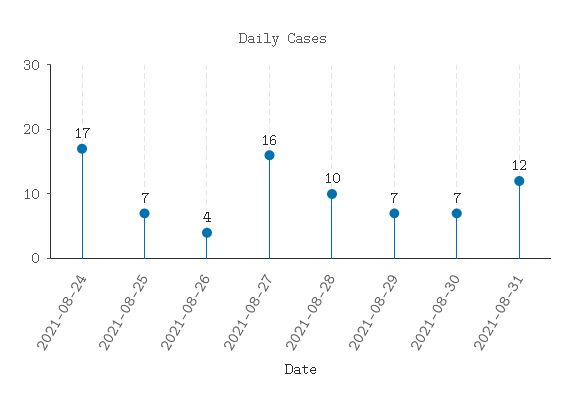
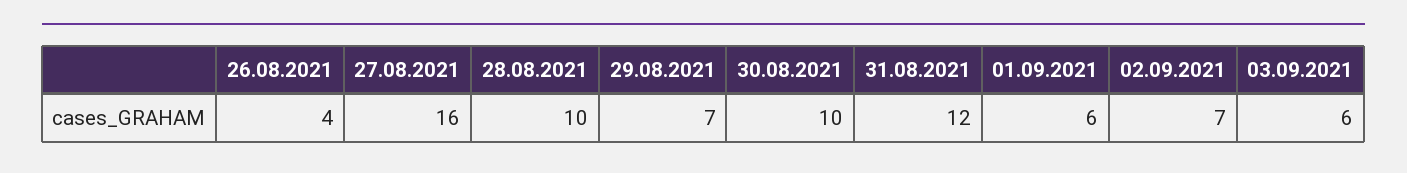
2021-08-24: 17 -> none
2021-08-25: 7 -> none
2021-08-30: 7 -> 10
01.09.2021: none -> 6
02.09.2021: none -> 7
03.09.2021: none -> 6

